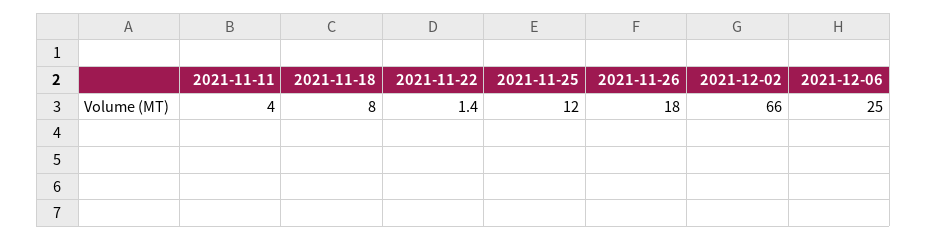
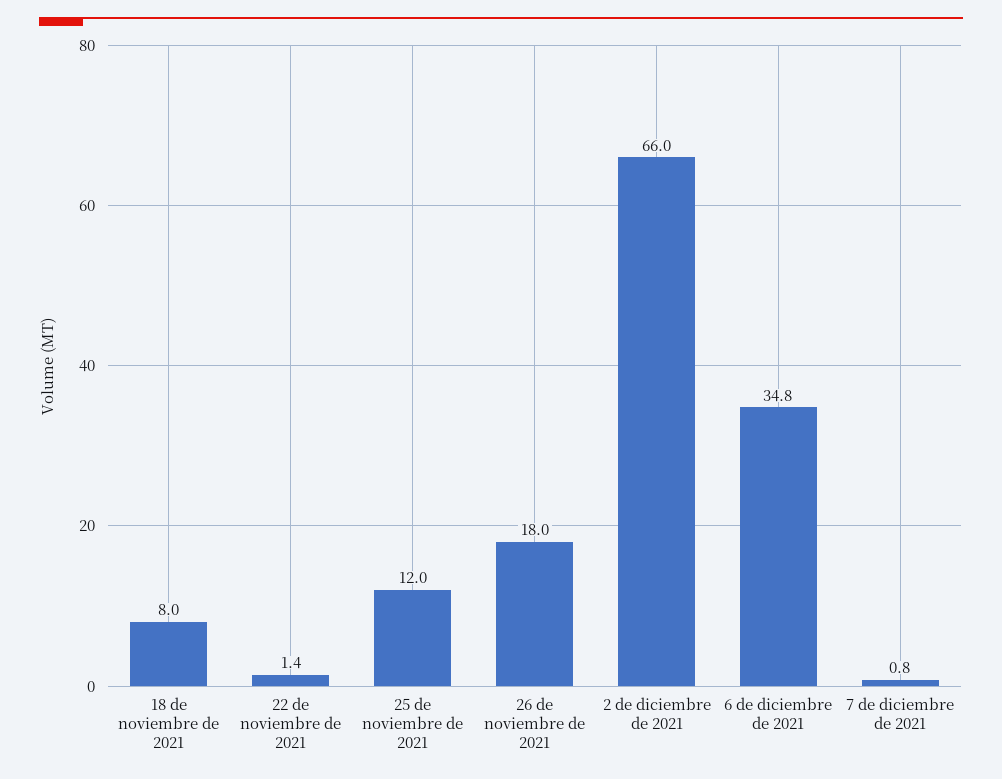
2021-11-11: 4 -> none
2021-12-06: 25 -> 34.8
7 de diciembre de 2021: none -> 0.8

